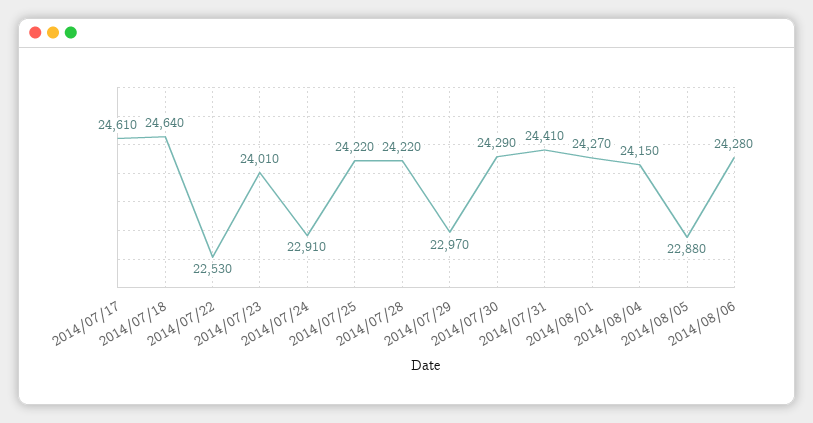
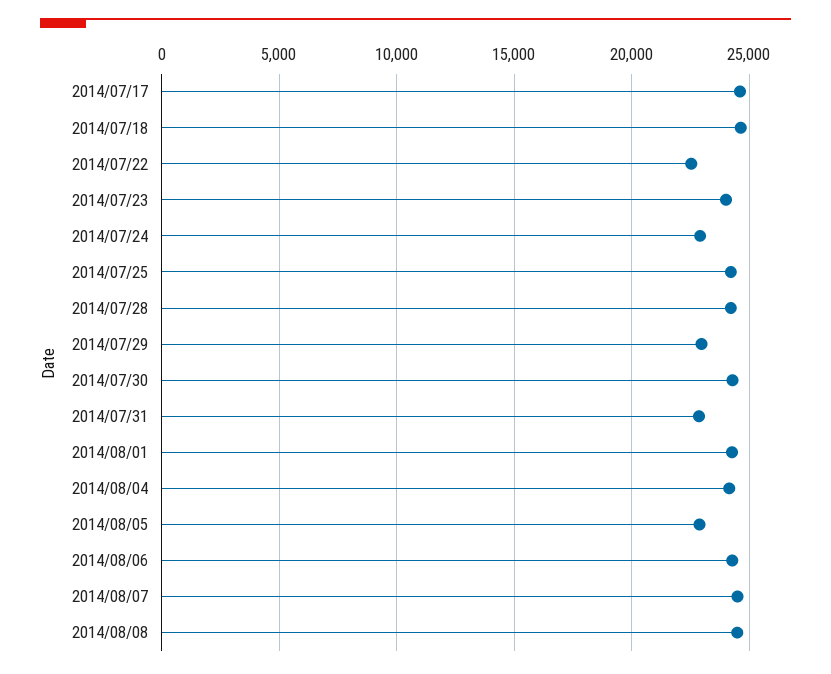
2014/07/31: 24410 -> 23000
2014/08/07: none -> 24500
2014/08/08: none -> 24500

